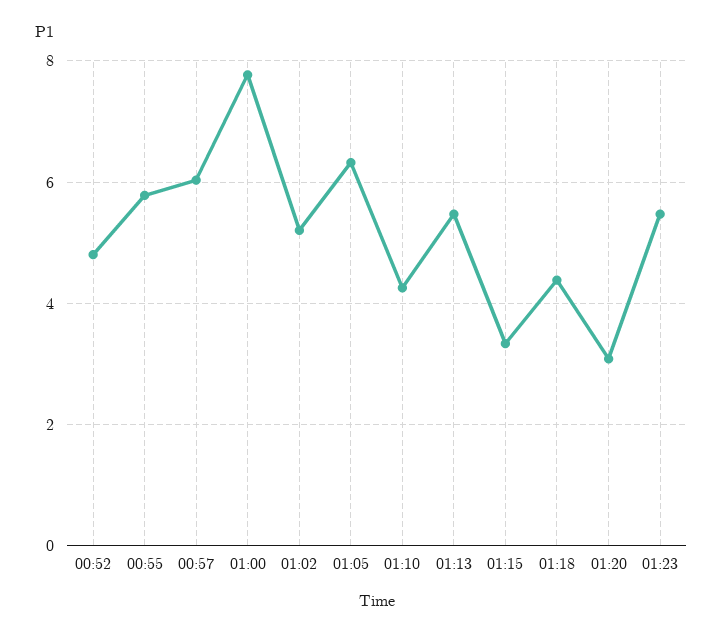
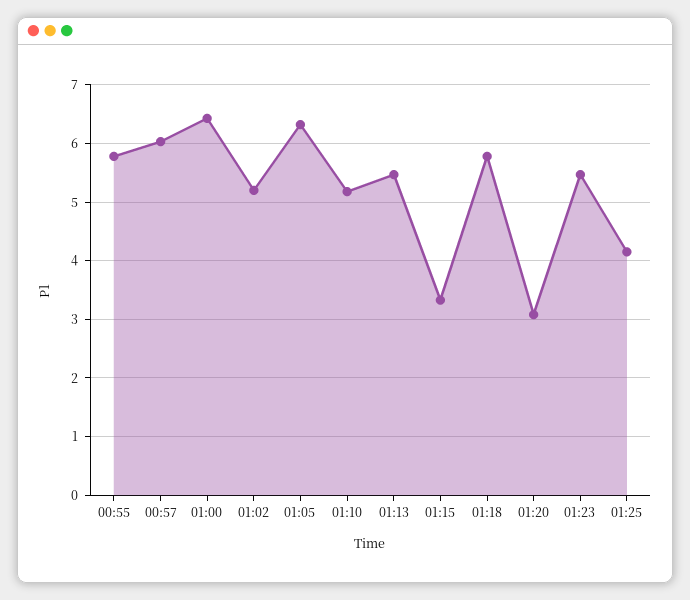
00:52: 4.8 -> none
01:00: 7.8 -> 6.4
01:10: 4.2 -> 5.2
01:18: 4.4 -> 5.8
01:25: none -> 4.2

